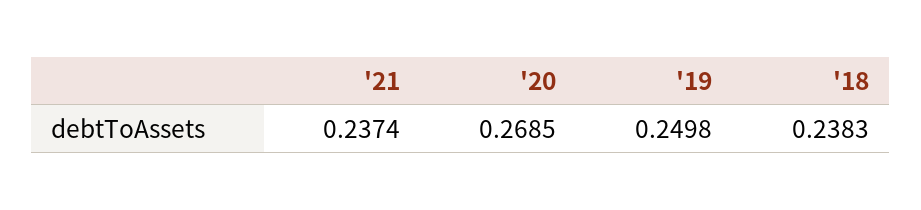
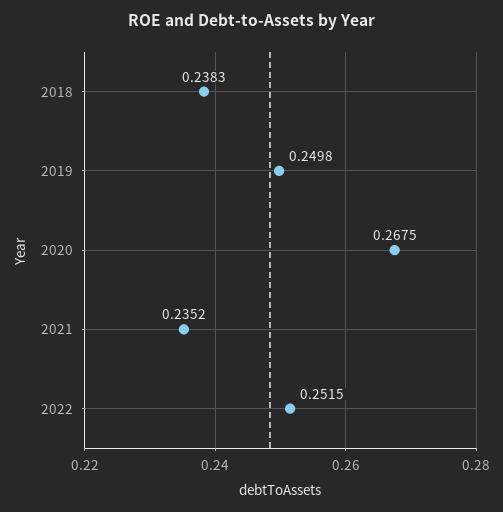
'21: 0.2374 -> 0.2352
'20: 0.2685 -> 0.2675
2022: none -> 0.2515

